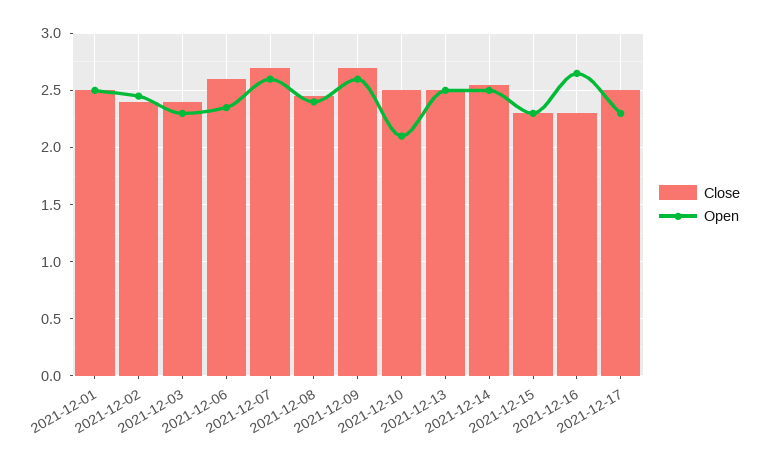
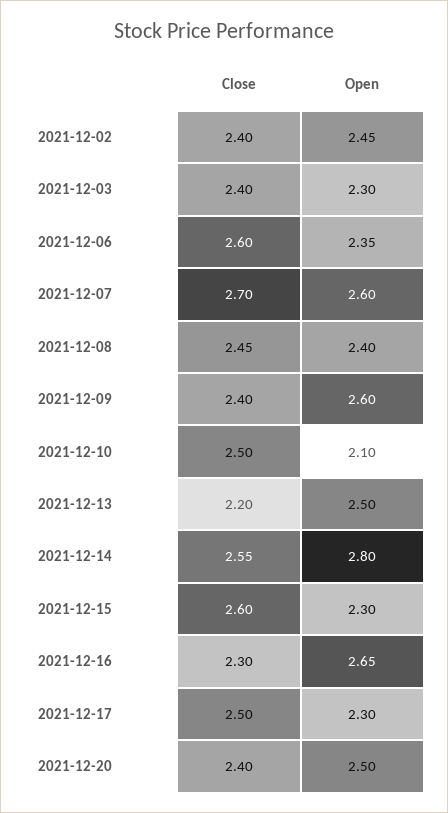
Close, 2021-12-01: 2.5 -> none
Open, 2021-12-01: 2.5 -> none
Close, 2021-12-09: 2.7 -> 2.4
Close, 2021-12-13: 2.5 -> 2.2
Open, 2021-12-14: 2.5 -> 2.8
Close, 2021-12-15: 2.3 -> 2.6
Close, 2021-12-20: none -> 2.4
Open, 2021-12-20: none -> 2.5

